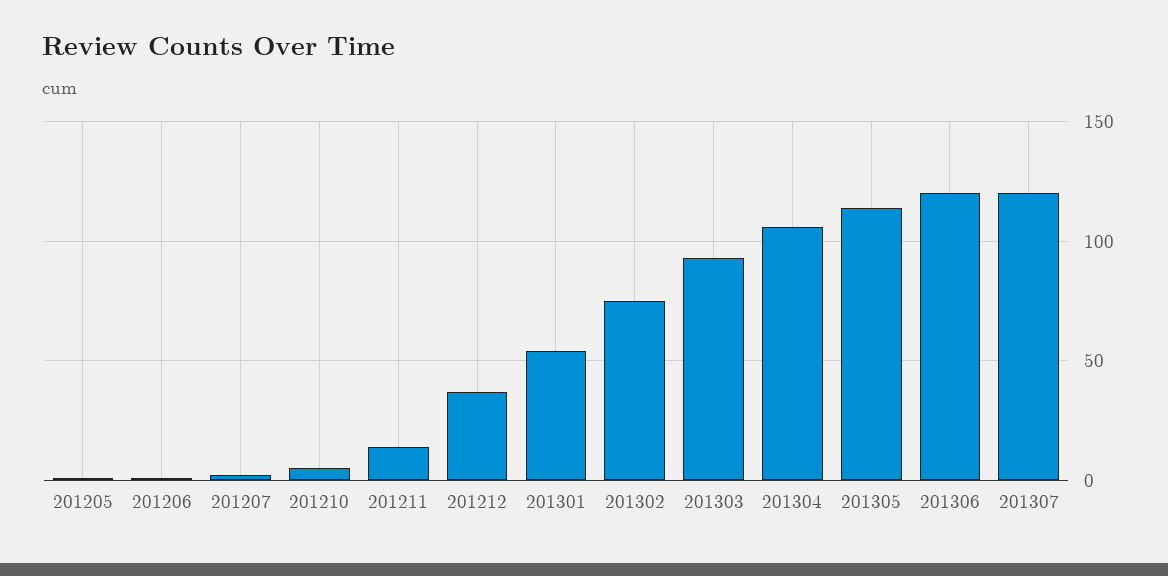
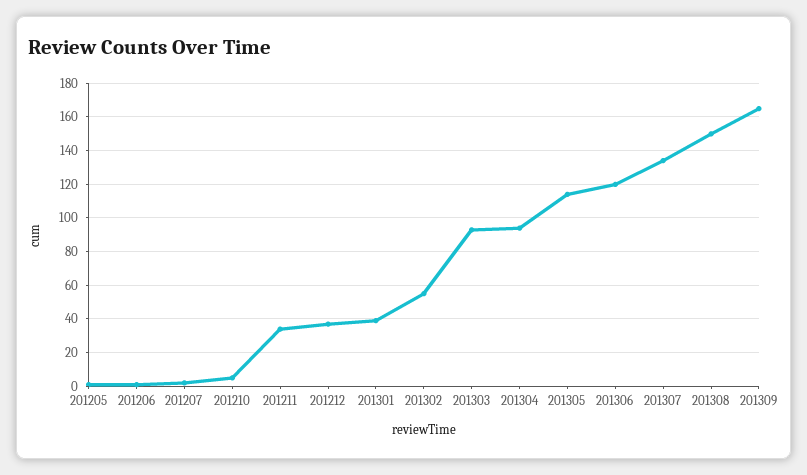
201211: 15 -> 35
201301: 55 -> 40
201302: 75 -> 55
201304: 105 -> 95
201307: 120 -> 135
201308: none -> 150
201309: none -> 165

